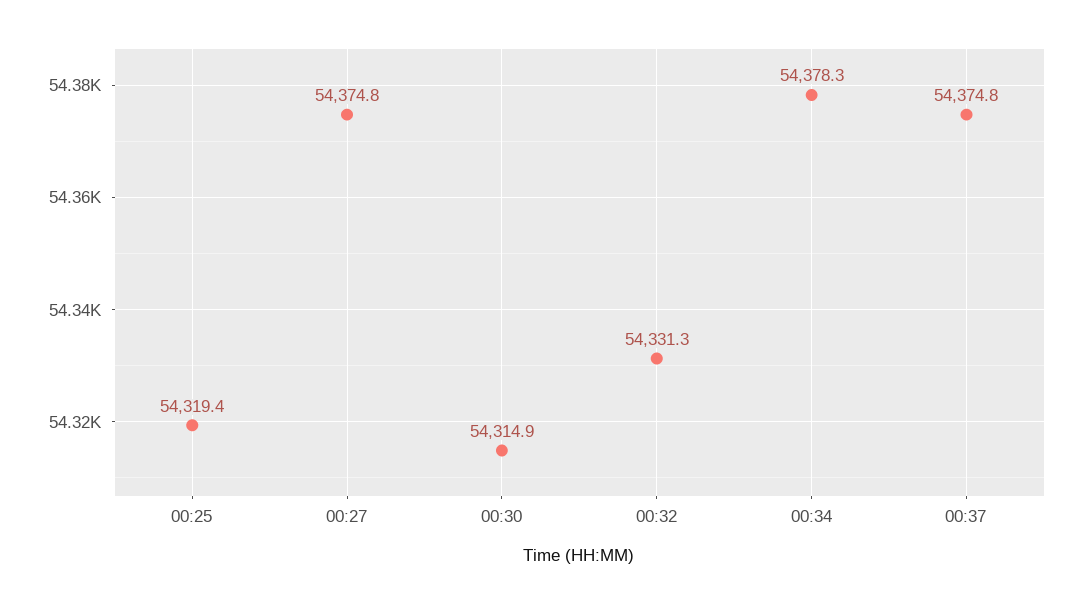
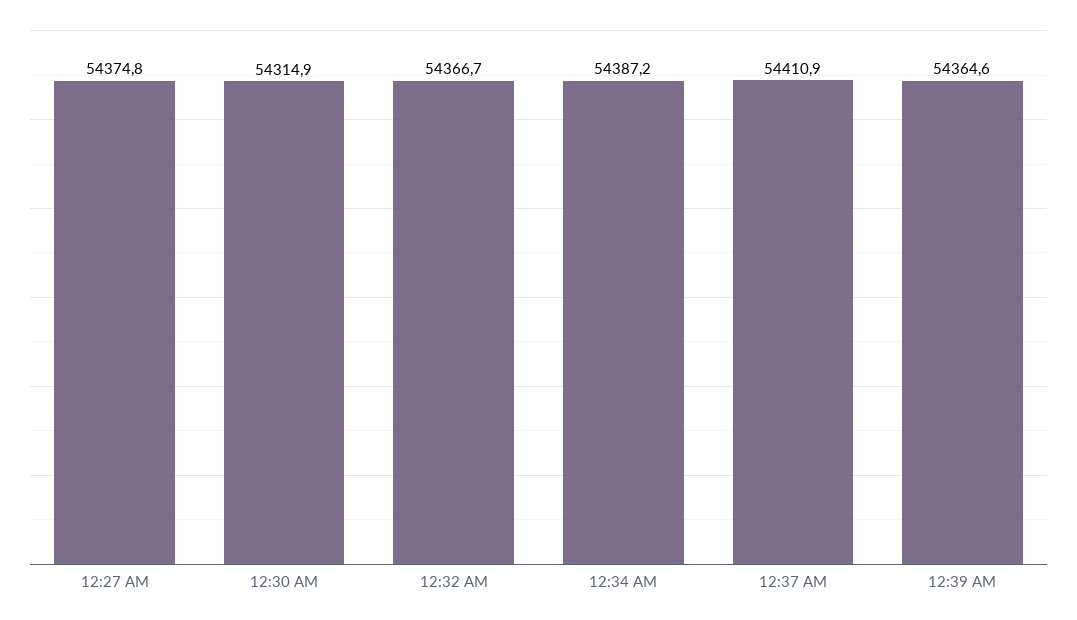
00:25: 54319.4 -> none
00:32: 54331.3 -> 54366.7
00:34: 54378.3 -> 54387.2
00:37: 54374.8 -> 54410.9
12:39 AM: none -> 54364.6

